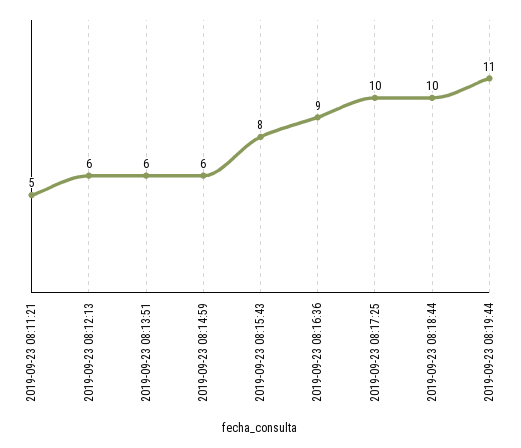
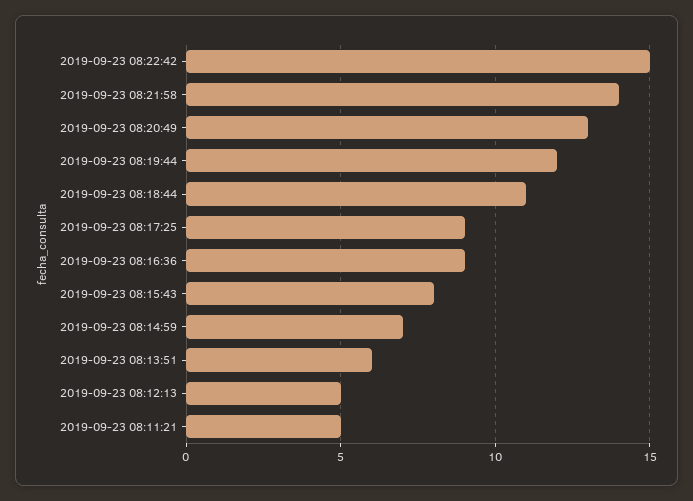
2019-09-23 08:12:13: 6 -> 5
2019-09-23 08:14:59: 6 -> 7
2019-09-23 08:17:25: 10 -> 9
2019-09-23 08:18:44: 10 -> 11
2019-09-23 08:19:44: 11 -> 12
2019-09-23 08:22:42: none -> 15
2019-09-23 08:21:58: none -> 14
2019-09-23 08:20:49: none -> 13

